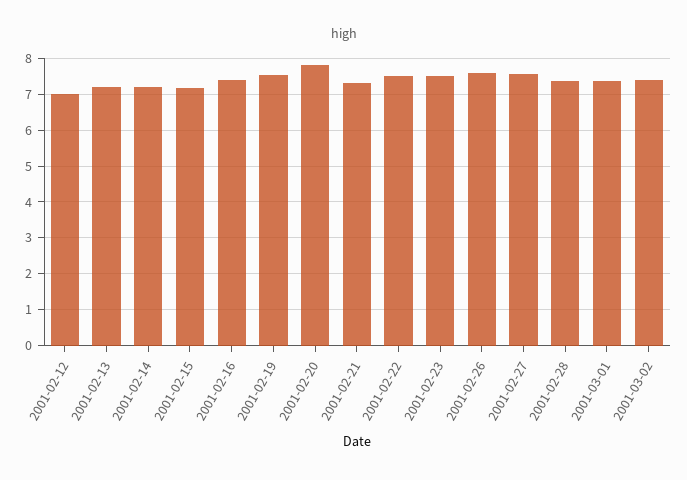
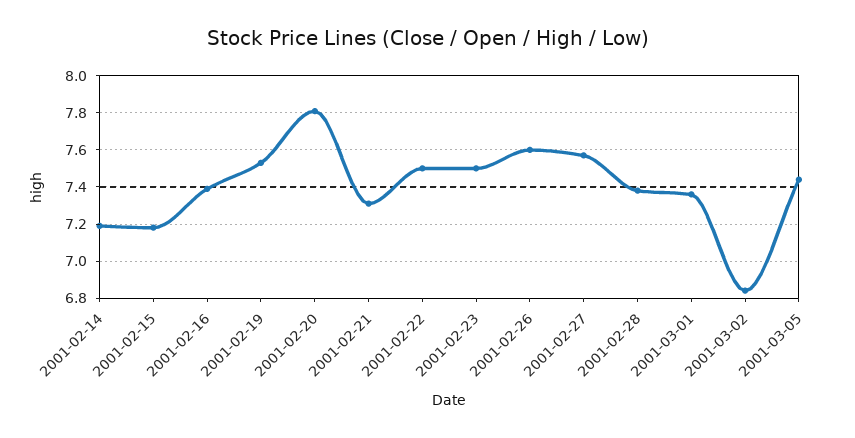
2001-02-12: 7 -> none
2001-02-13: 7.2 -> none
2001-03-02: 7.4 -> 6.85
2001-03-05: none -> 7.45

